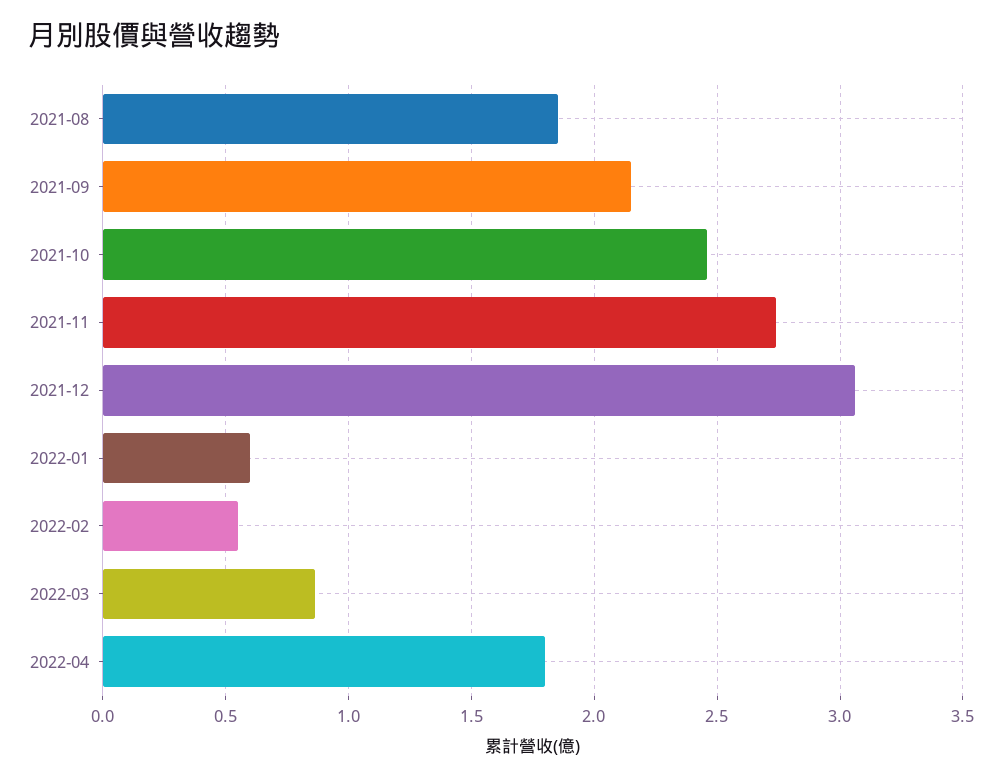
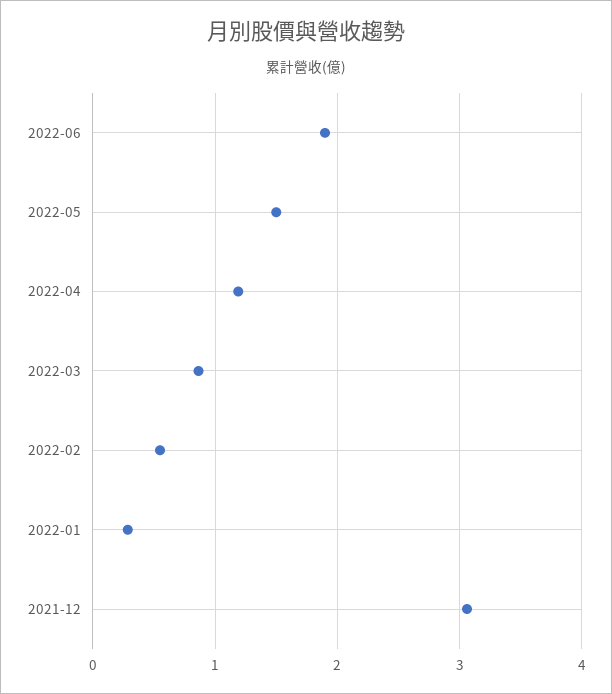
2021-08: 1.85 -> none
2021-09: 2.15 -> none
2021-10: 2.45 -> none
2021-11: 2.75 -> none
2022-01: 0.6 -> 0.3
2022-04: 1.8 -> 1.2
2022-06: none -> 1.9
2022-05: none -> 1.5

